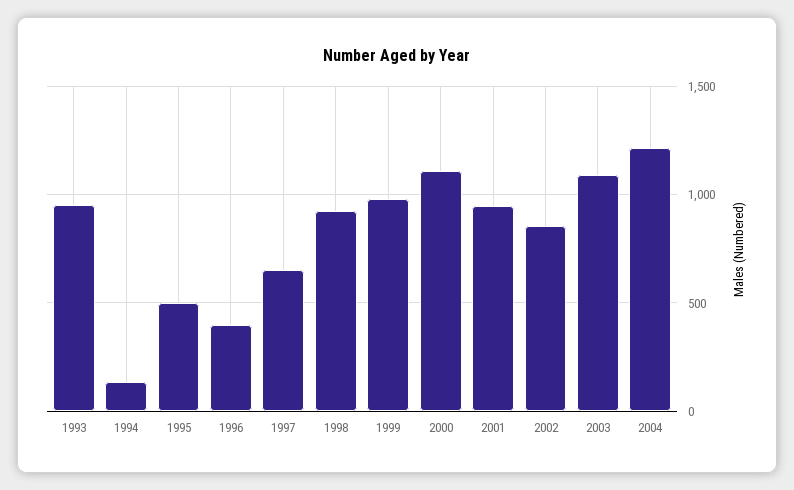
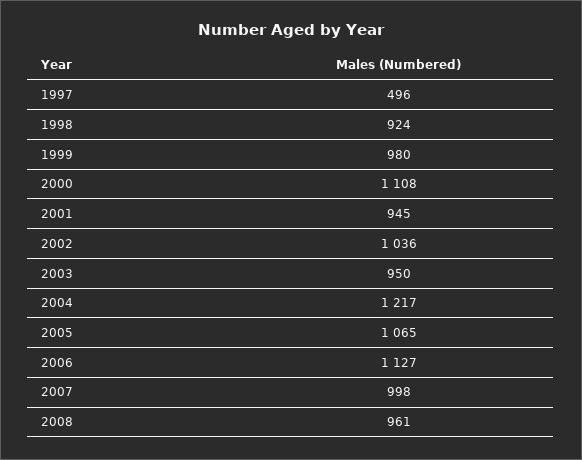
1993: 950 -> none
1994: 150 -> none
1995: 500 -> none
1996: 400 -> none
1997: 650 -> 496
2002: 850 -> 1036
2003: 1100 -> 950
2005: none -> 1065
2006: none -> 1127
2007: none -> 998
2008: none -> 961

